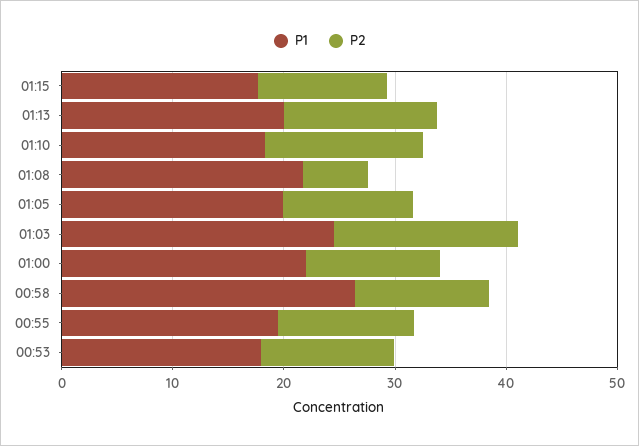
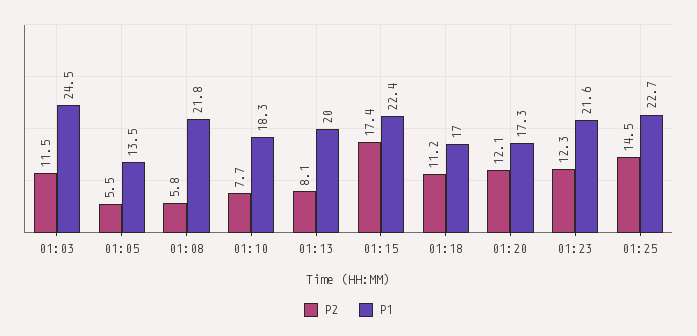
P1, 01:15: 18 -> 22.4
P2, 01:15: 12 -> 17.4
P2, 01:13: 14 -> 8.1
P2, 01:10: 14 -> 7.7
P1, 01:05: 20 -> 13.5
P2, 01:05: 12 -> 5.5
P2, 01:03: 16 -> 11.5
P1, 01:00: 22 -> none
P2, 01:00: 12 -> none
P1, 00:58: 26 -> none
P2, 00:58: 12 -> none
P1, 00:55: 20 -> none
P2, 00:55: 12 -> none
P1, 00:53: 18 -> none
P2, 00:53: 12 -> none
P2, 01:18: none -> 11.2
P1, 01:18: none -> 17
P2, 01:20: none -> 12.1
P1, 01:20: none -> 17.3
P2, 01:23: none -> 12.3
P1, 01:23: none -> 21.6
P2, 01:25: none -> 14.5
P1, 01:25: none -> 22.7

